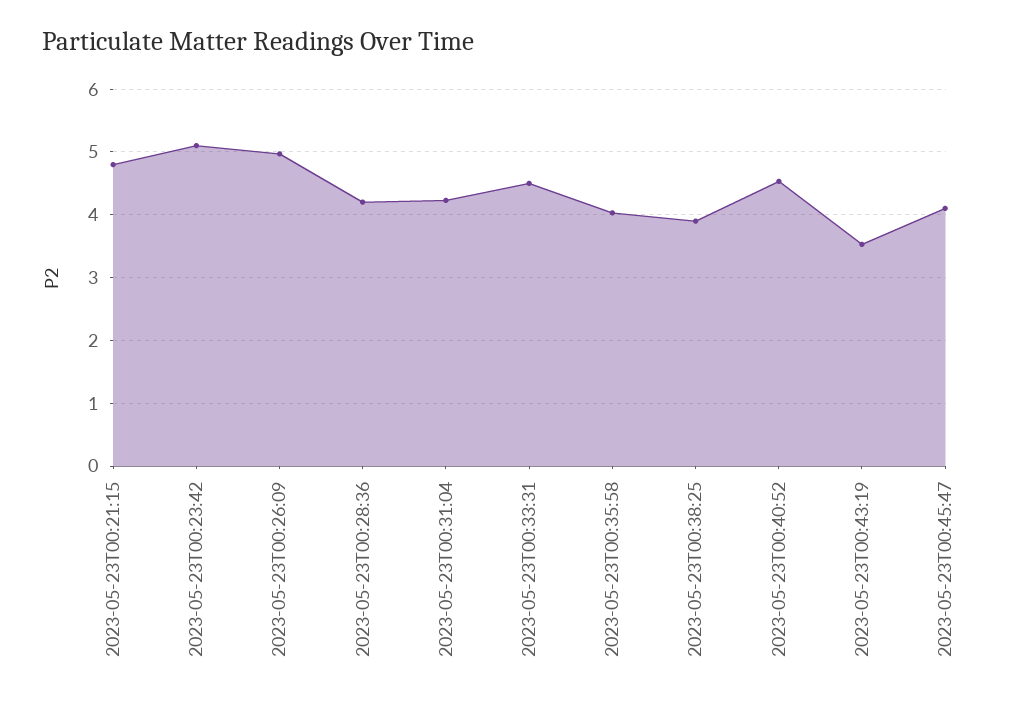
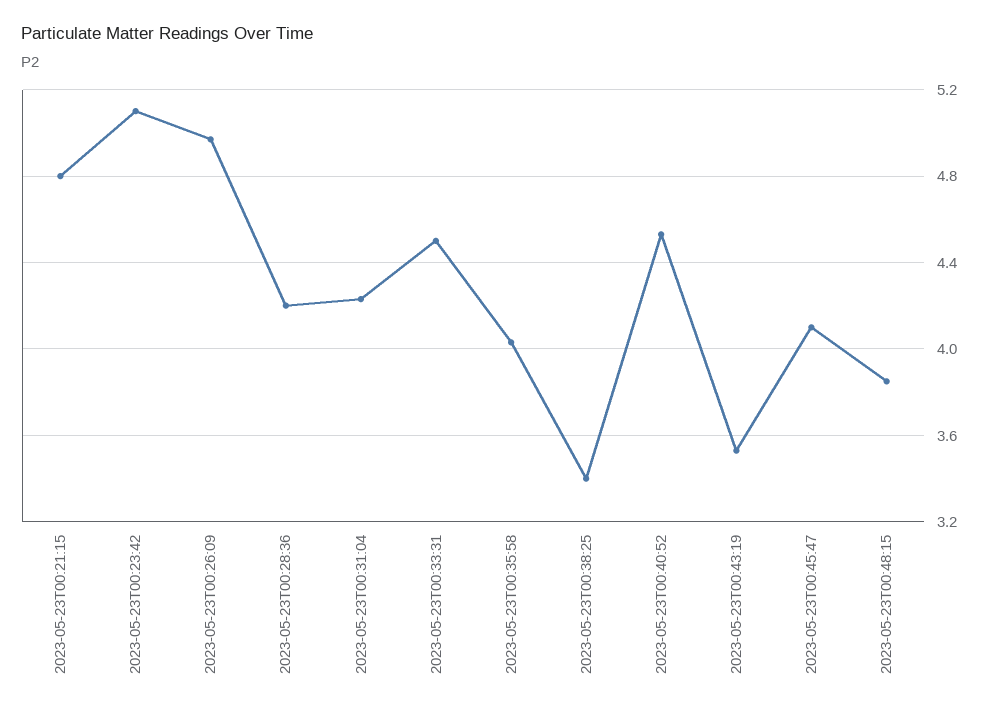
2023-05-23T00:38:25: 3.9 -> 3.4
2023-05-23T00:48:15: none -> 3.85

